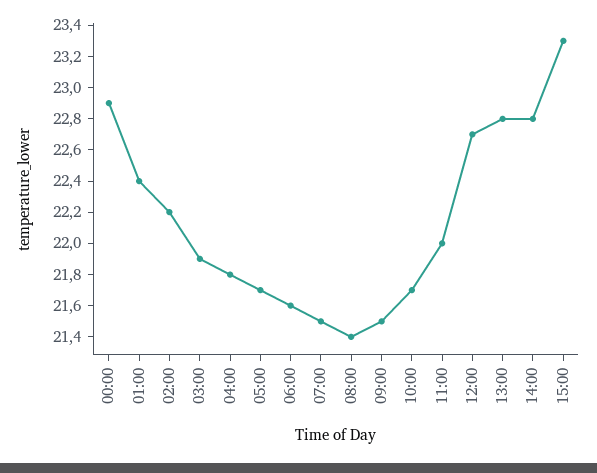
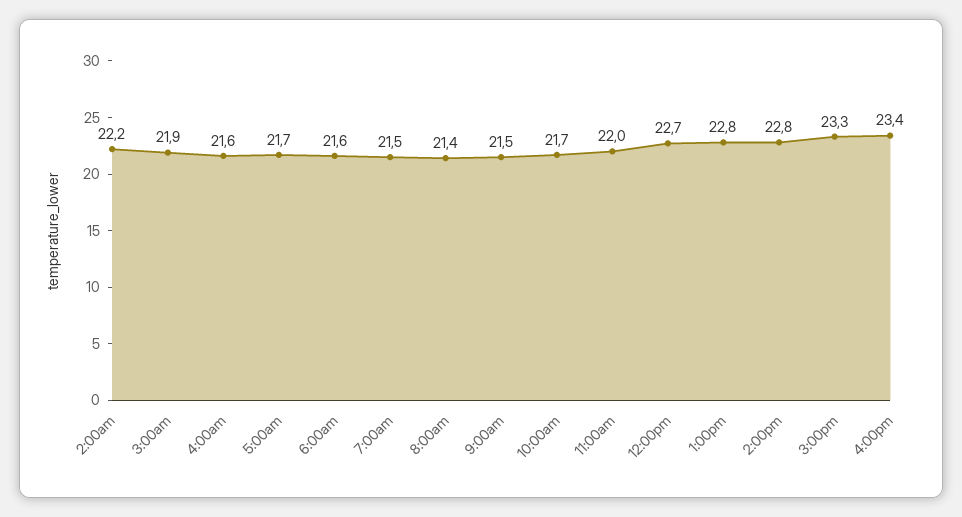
00:00: 22.9 -> none
01:00: 22.4 -> none
04:00: 21.8 -> 21.6
4:00pm: none -> 23.4

